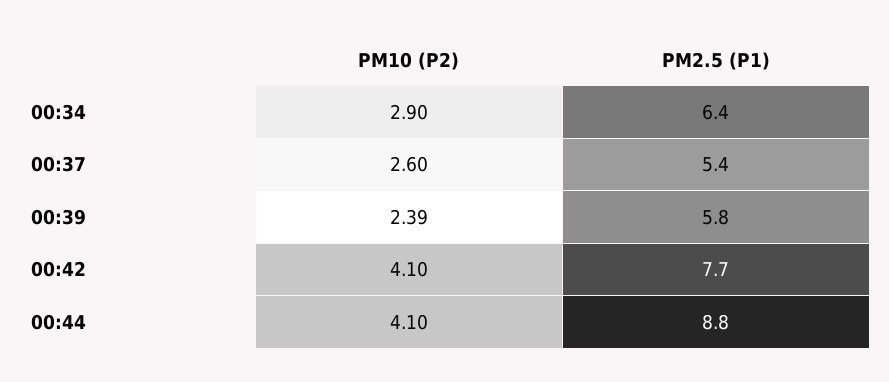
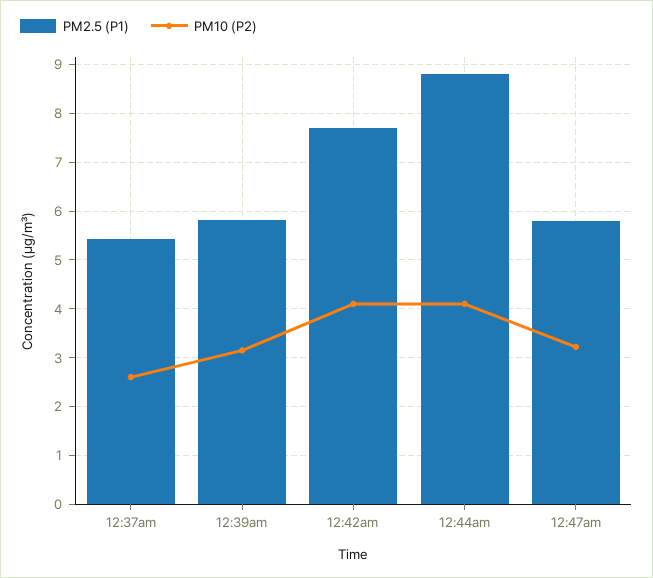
PM10 (P2), 00:34: 2.9 -> none
PM2.5 (P1), 00:34: 6.4 -> none
PM10 (P2), 00:39: 2.39 -> 3.2
PM2.5 (P1), 12:47am: none -> 5.8
PM10 (P2), 12:47am: none -> 3.2

